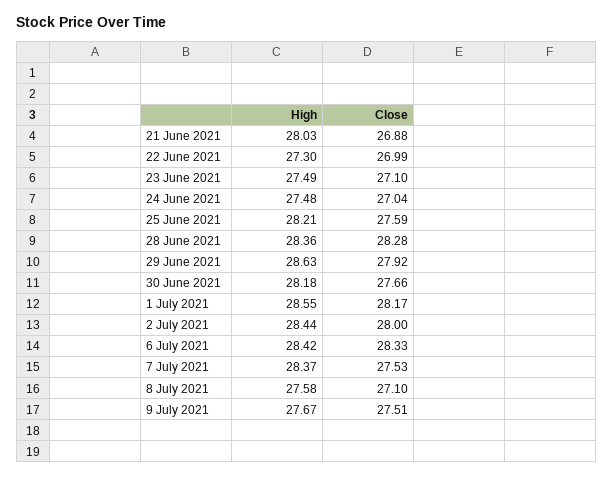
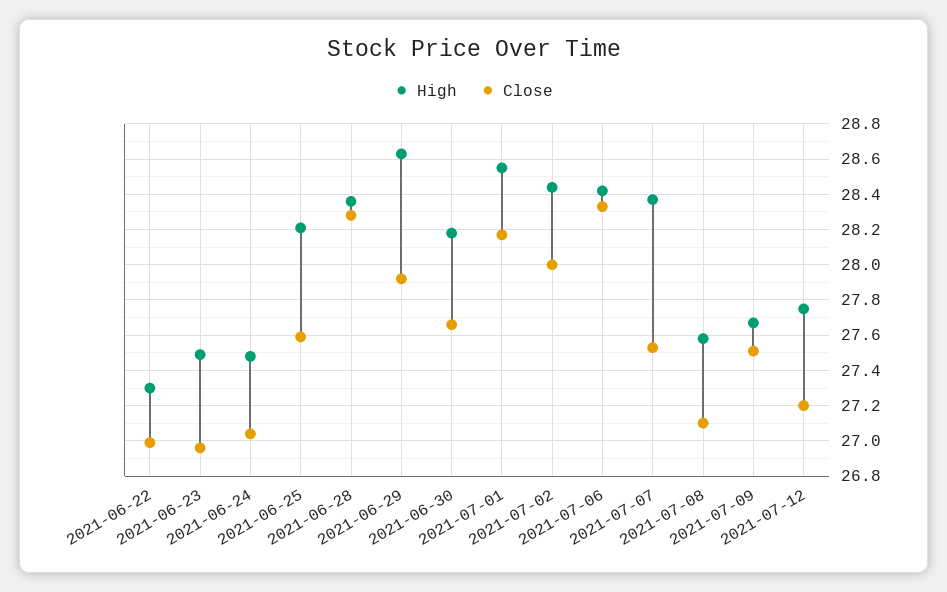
High, 21 June 2021: 28.03 -> none
Close, 21 June 2021: 26.88 -> none
Close, 23 June 2021: 27.1 -> 26.95
High, 2021-07-12: none -> 27.75
Close, 2021-07-12: none -> 27.2

